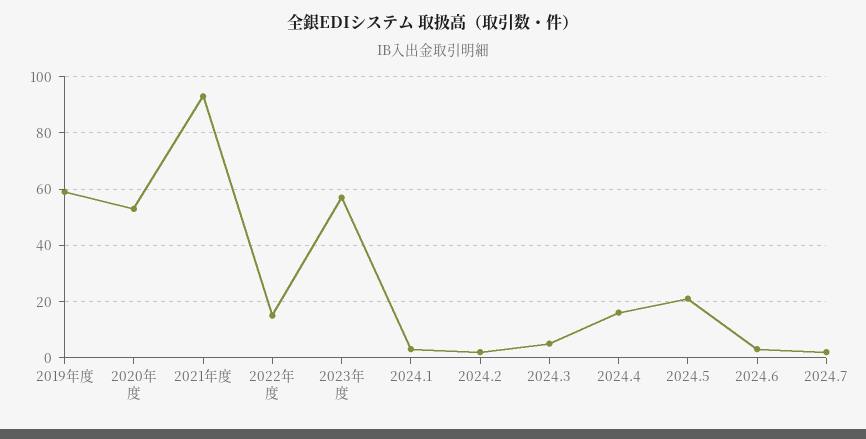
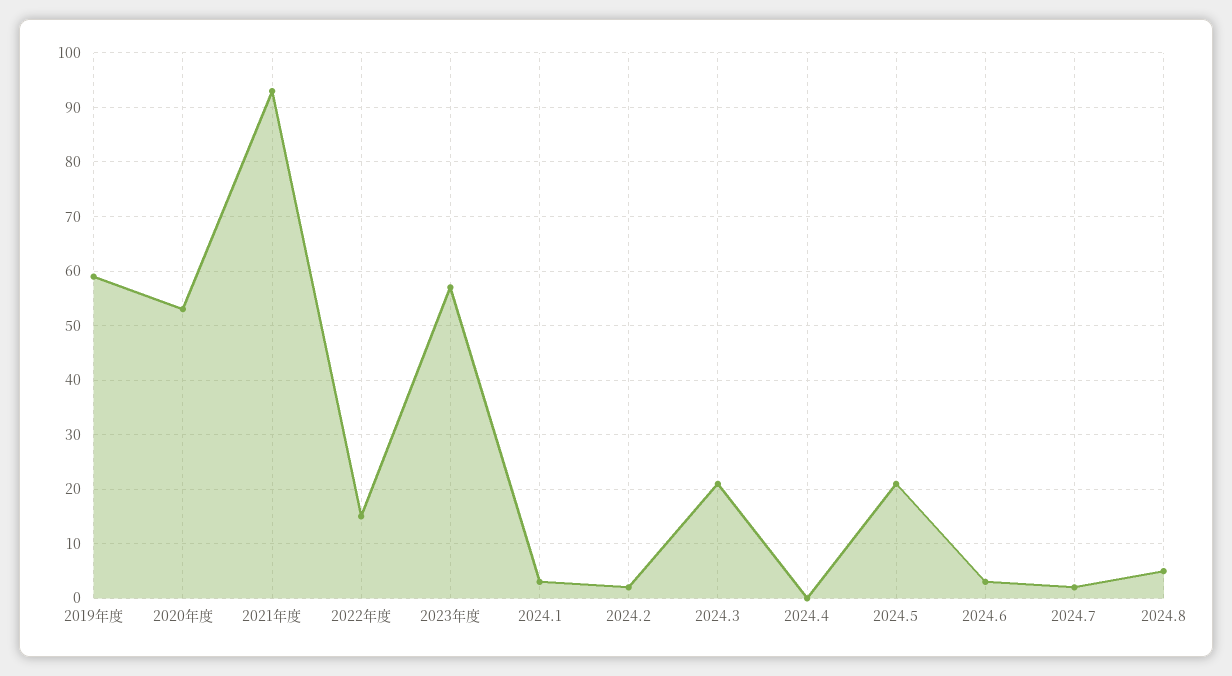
2024.3: 5 -> 20
2024.4: 15 -> 0
2024.8: none -> 5

